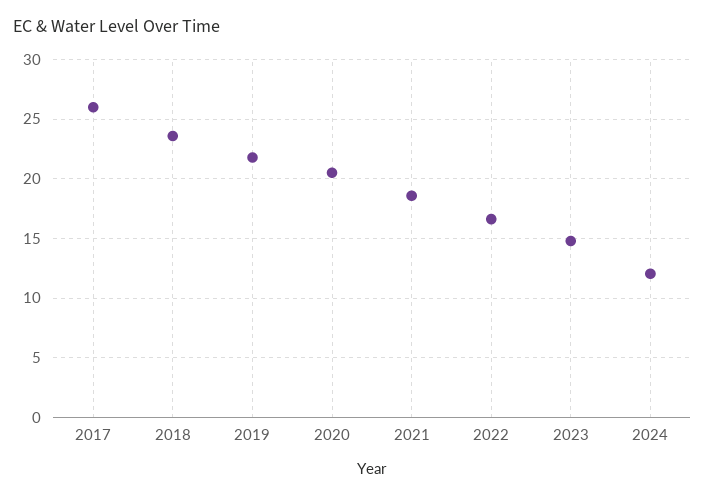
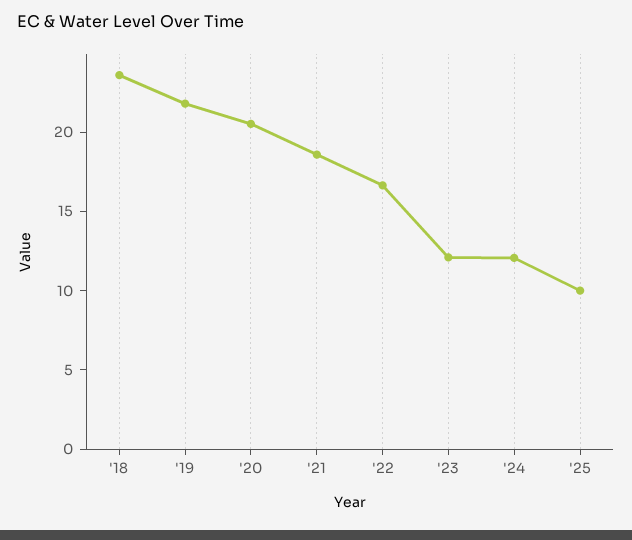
2017: 26 -> none
2023: 15 -> 12
'25: none -> 10

